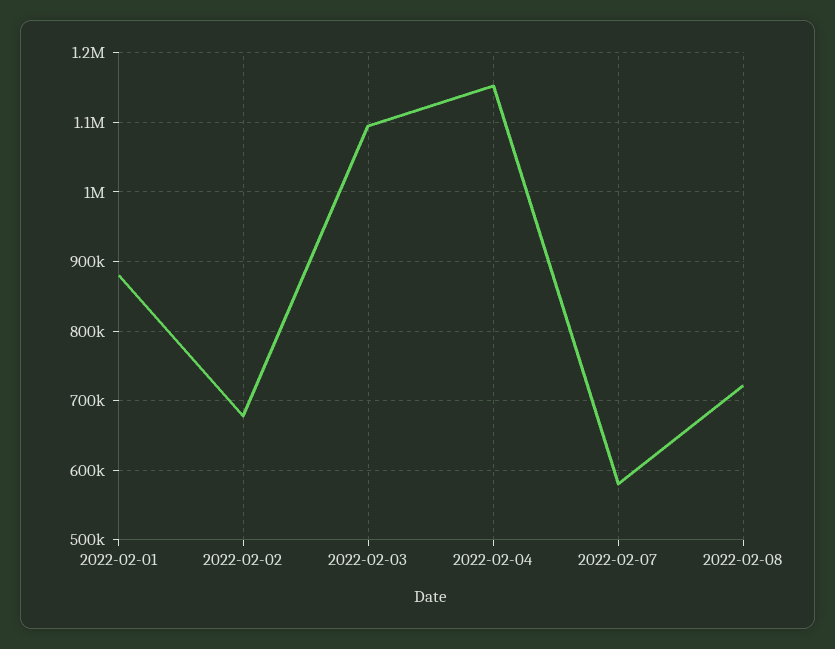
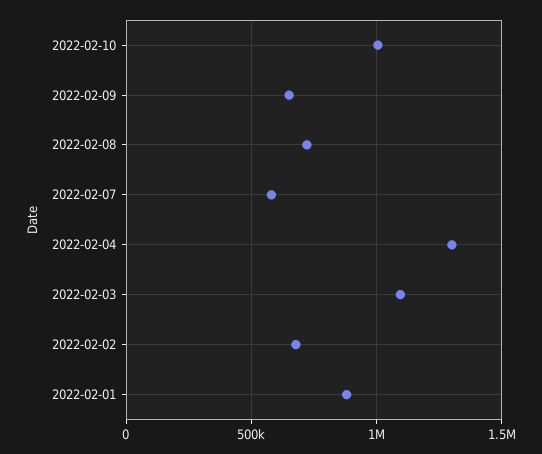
2022-02-04: 1150000 -> 1300000
2022-02-10: none -> 1000000
2022-02-09: none -> 650000

